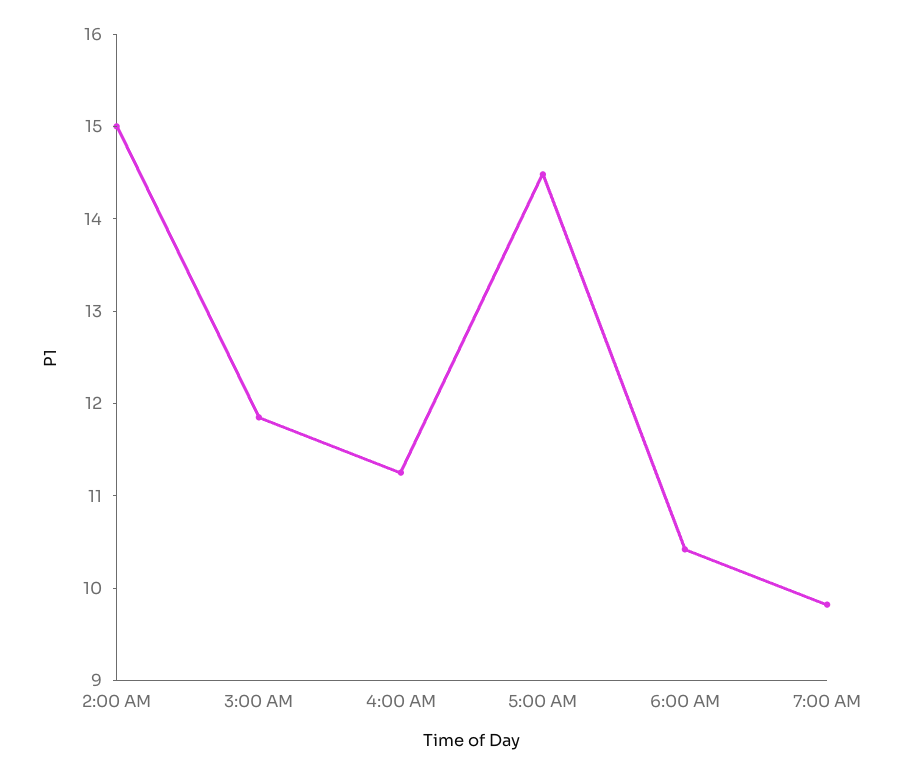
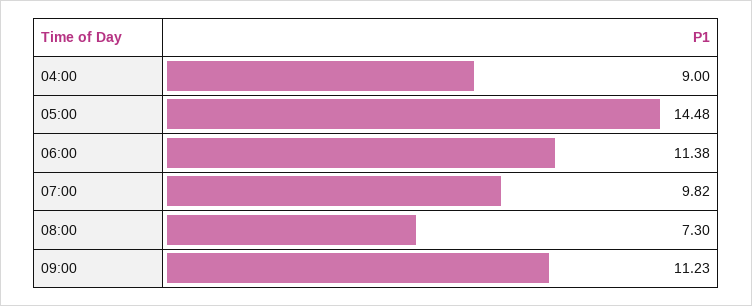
2:00 AM: 15 -> none
3:00 AM: 11.8 -> none
4:00 AM: 11.2 -> 9
6:00 AM: 10.4 -> 11.38
08:00: none -> 7.3
09:00: none -> 11.23

